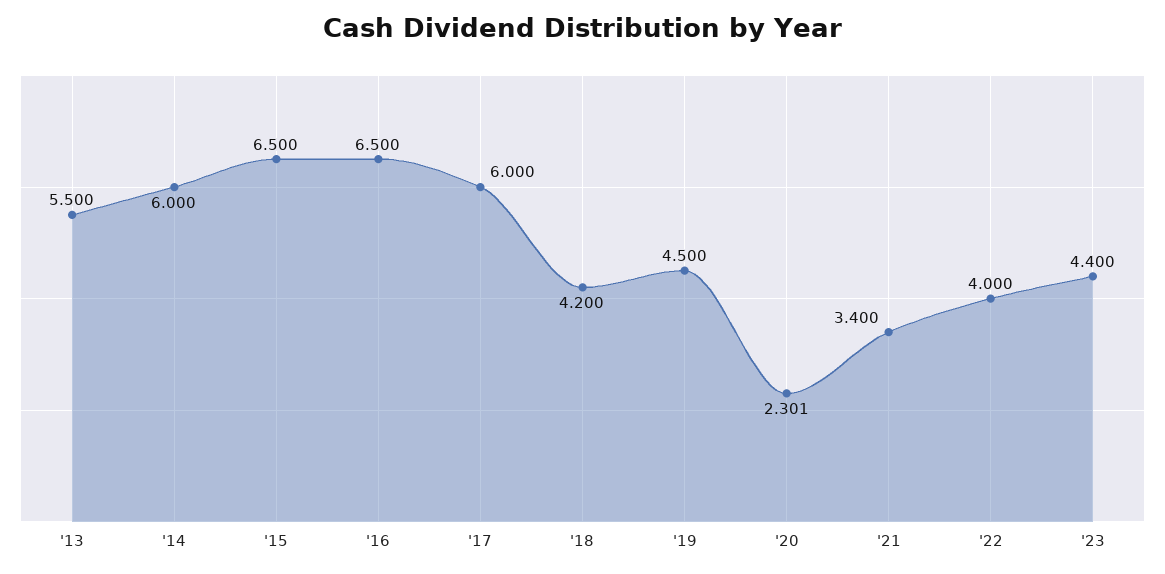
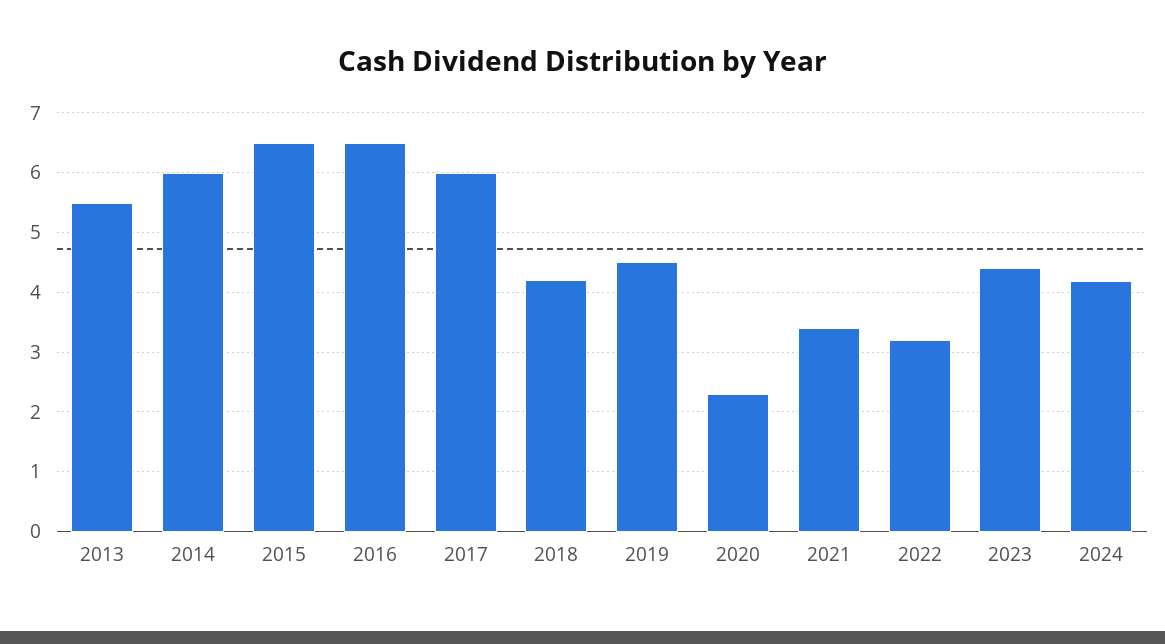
'22: 4 -> 3.2
2024: none -> 4.2

